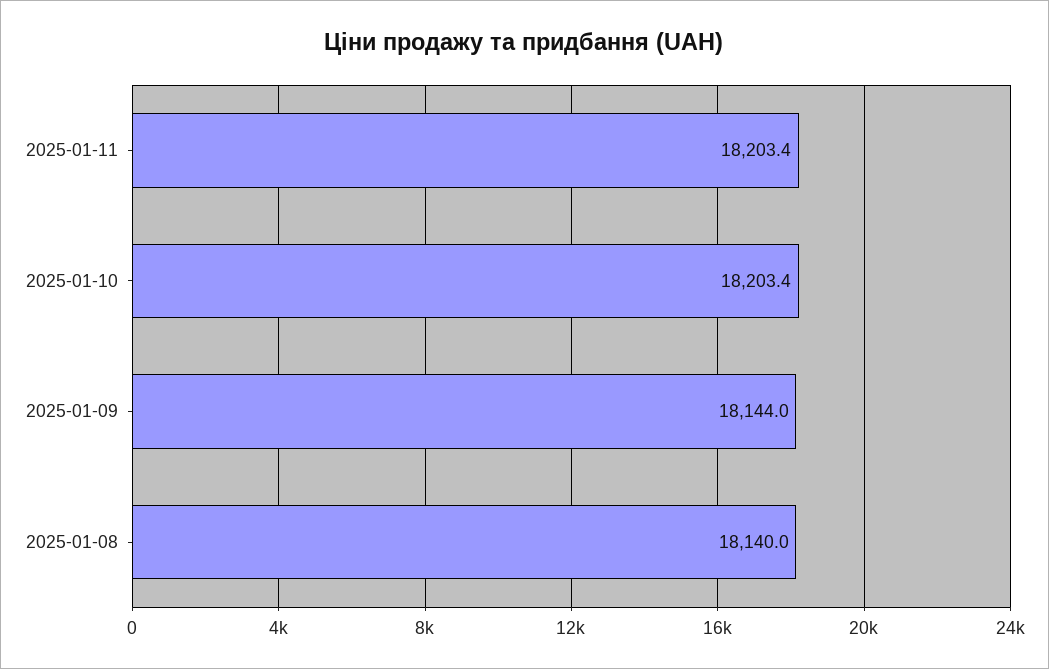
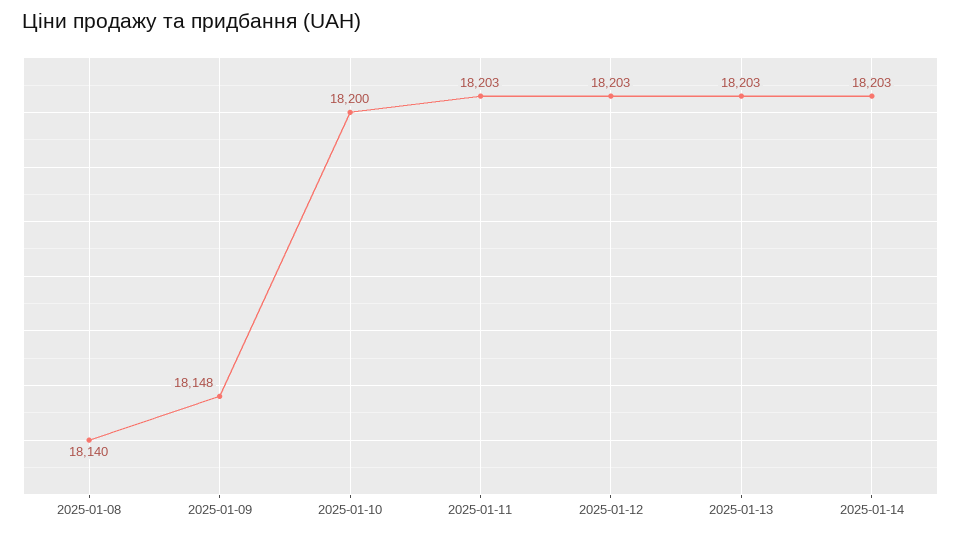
2025-01-10: 18203.4 -> 18200
2025-01-09: 18144 -> 18148
2025-01-12: none -> 18203
2025-01-13: none -> 18203
2025-01-14: none -> 18203

